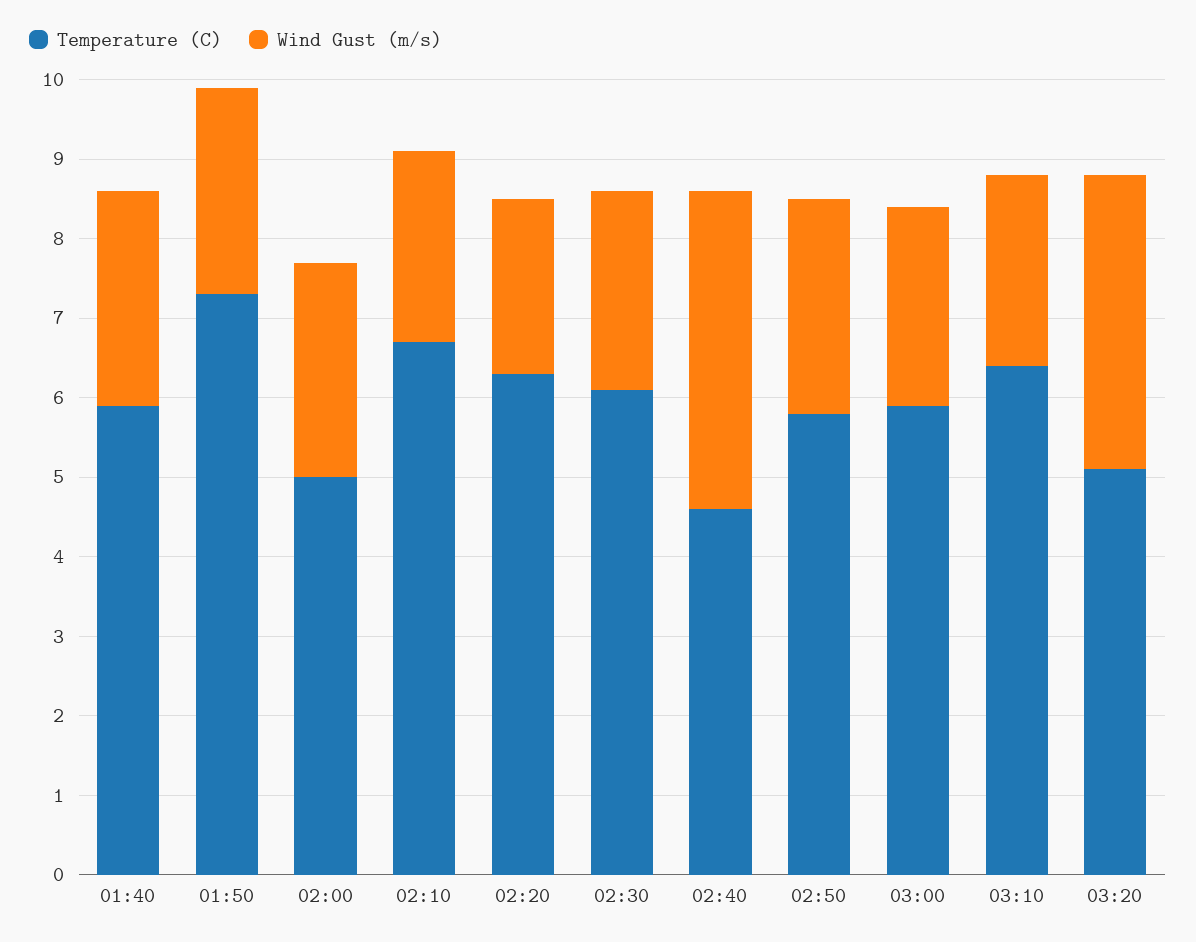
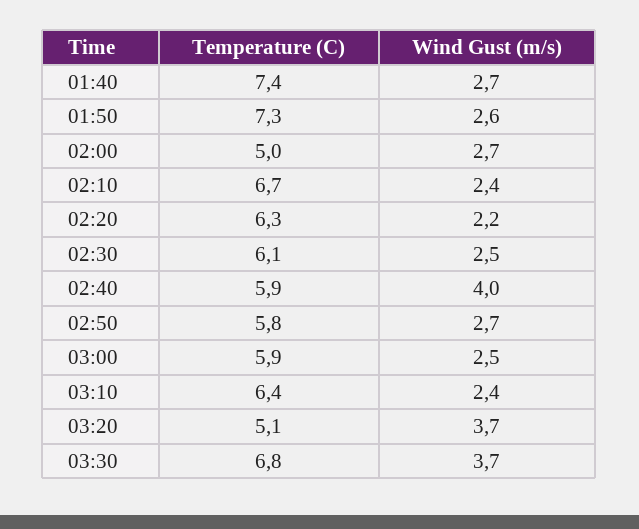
Temperature (C), 01:40: 6 -> 7.4
Temperature (C), 02:40: 4.5 -> 5.9
Temperature (C), 03:30: none -> 6.8
Wind Gust (m/s), 03:30: none -> 3.7

